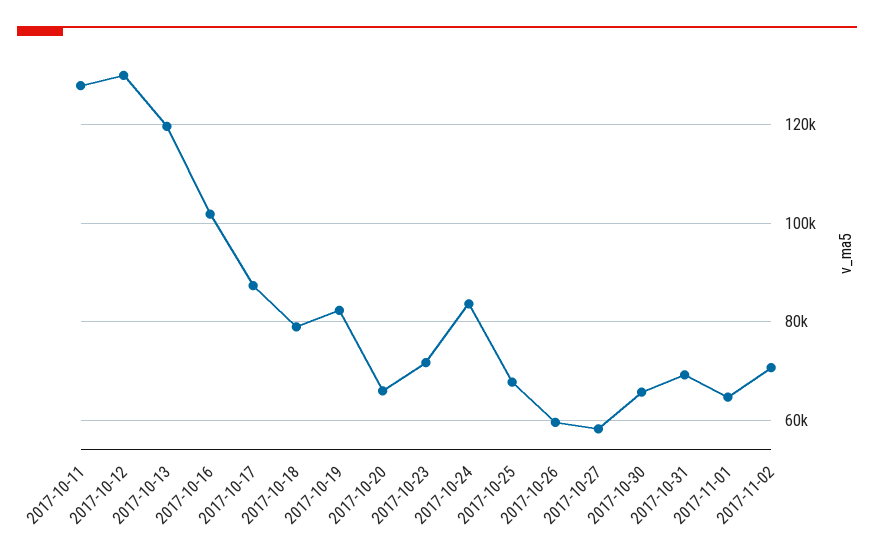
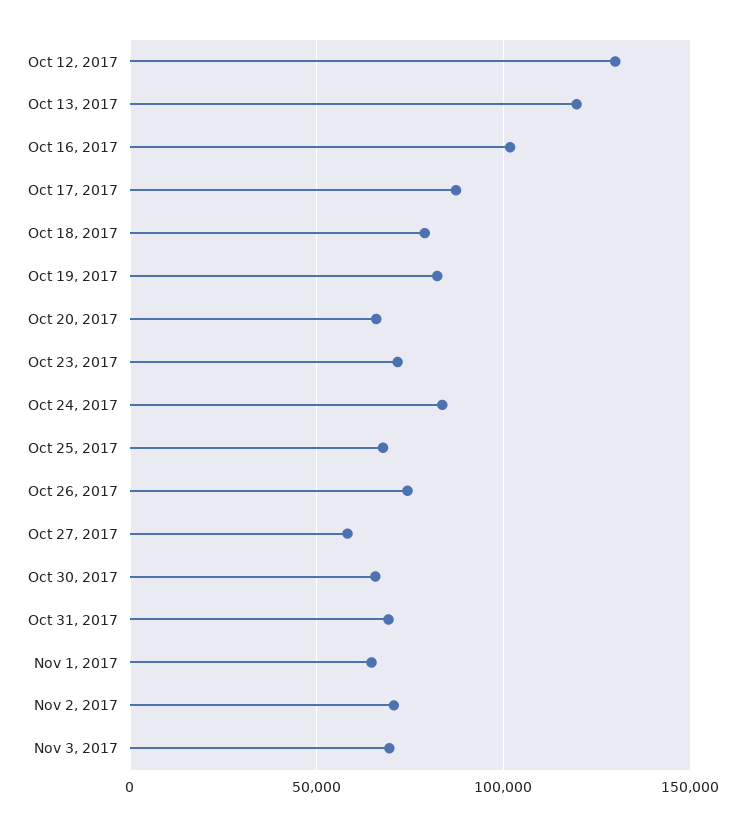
2017-10-11: 128000 -> none
2017-10-26: 60000 -> 75000
Nov 3, 2017: none -> 70000

